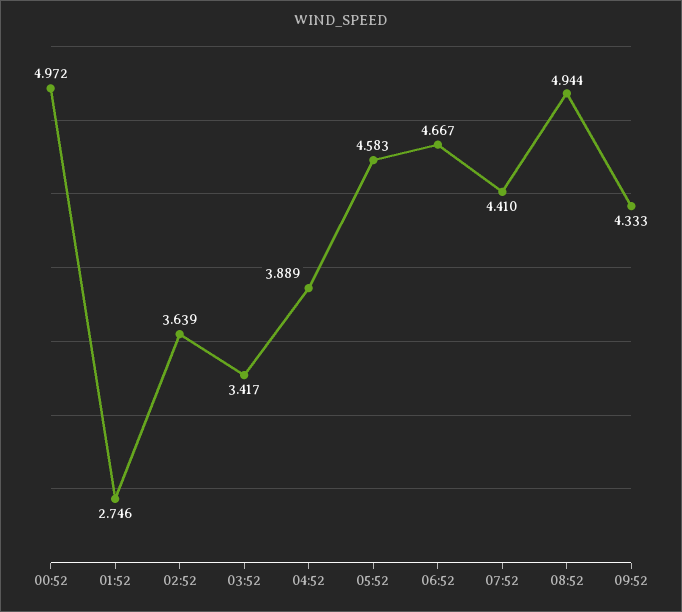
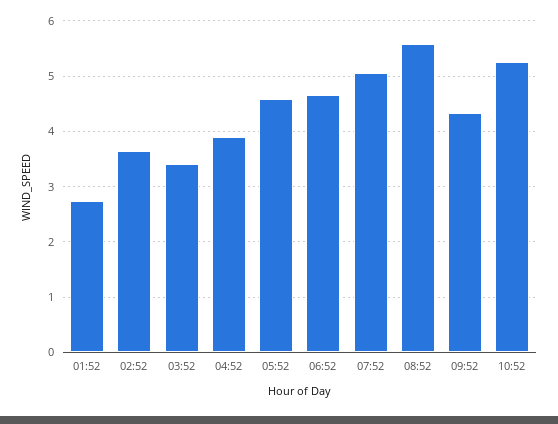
00:52: 4.972 -> none
07:52: 4.41 -> 5
08:52: 4.944 -> 5.6
10:52: none -> 5.2

